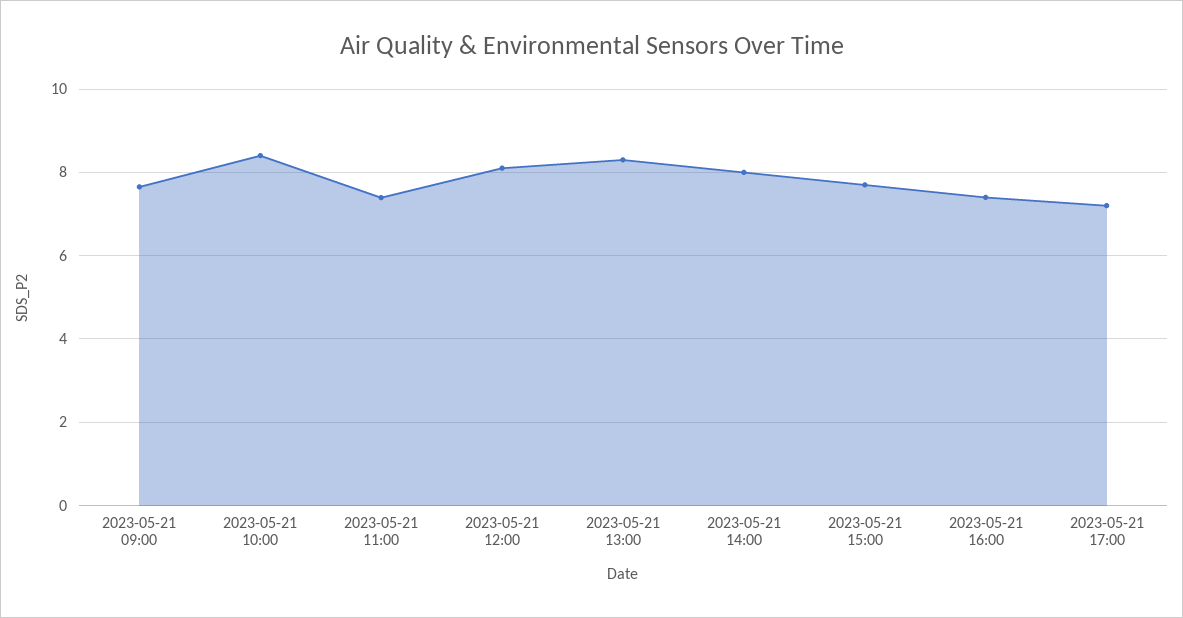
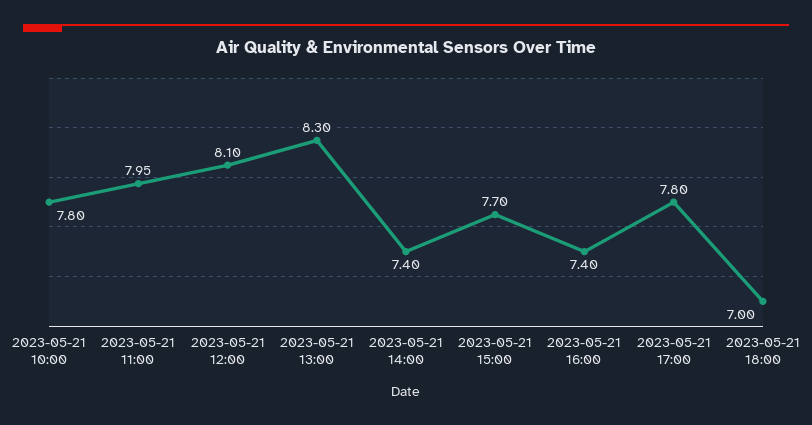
2023-05-21 09:00: 7.6 -> none
2023-05-21 10:00: 8.4 -> 7.8
2023-05-21 11:00: 7.4 -> 7.95
2023-05-21 14:00: 8 -> 7.4
2023-05-21 17:00: 7.2 -> 7.8
2023-05-21 18:00: none -> 7

